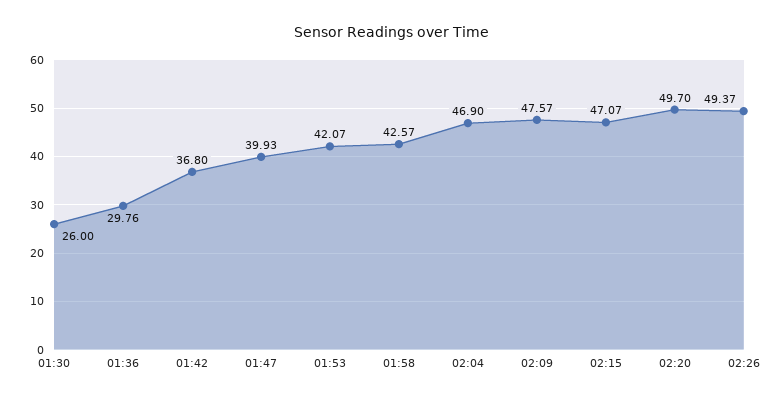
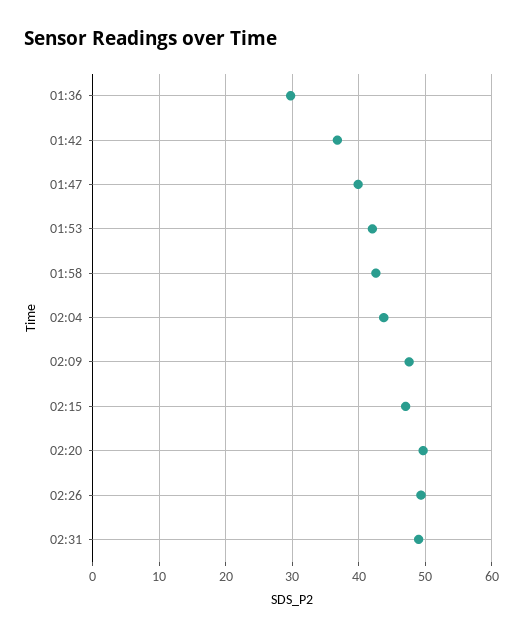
01:30: 26 -> none
02:04: 46.9 -> 44
02:31: none -> 49

